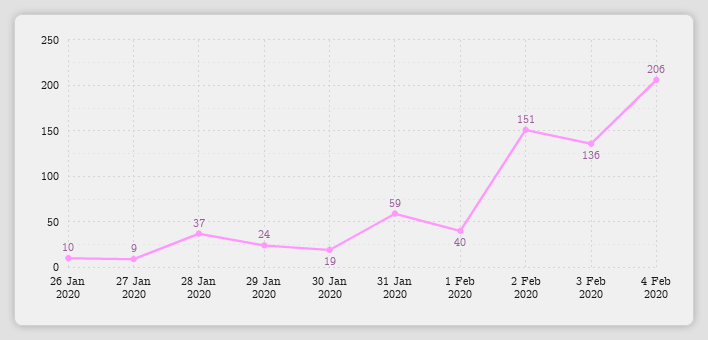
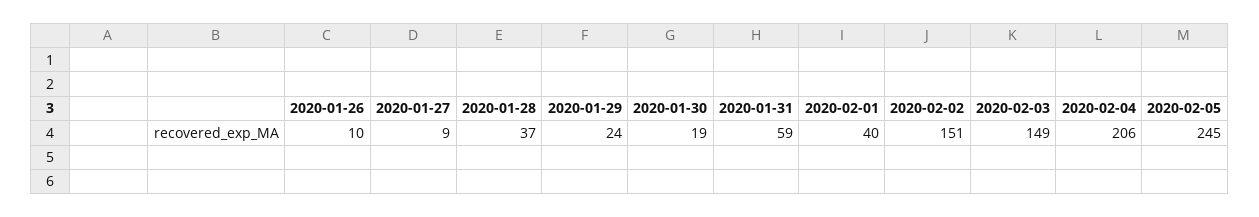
3 Feb 2020: 136 -> 149
2020-02-05: none -> 245

